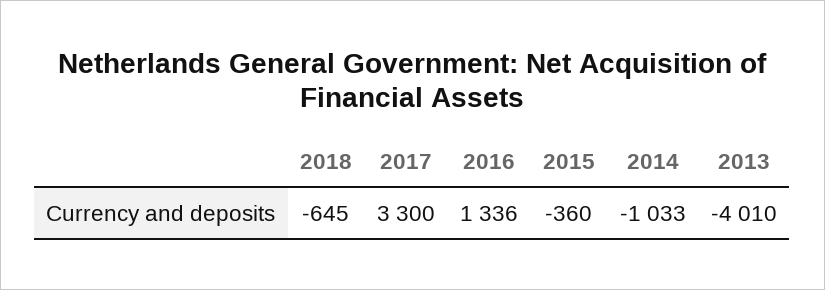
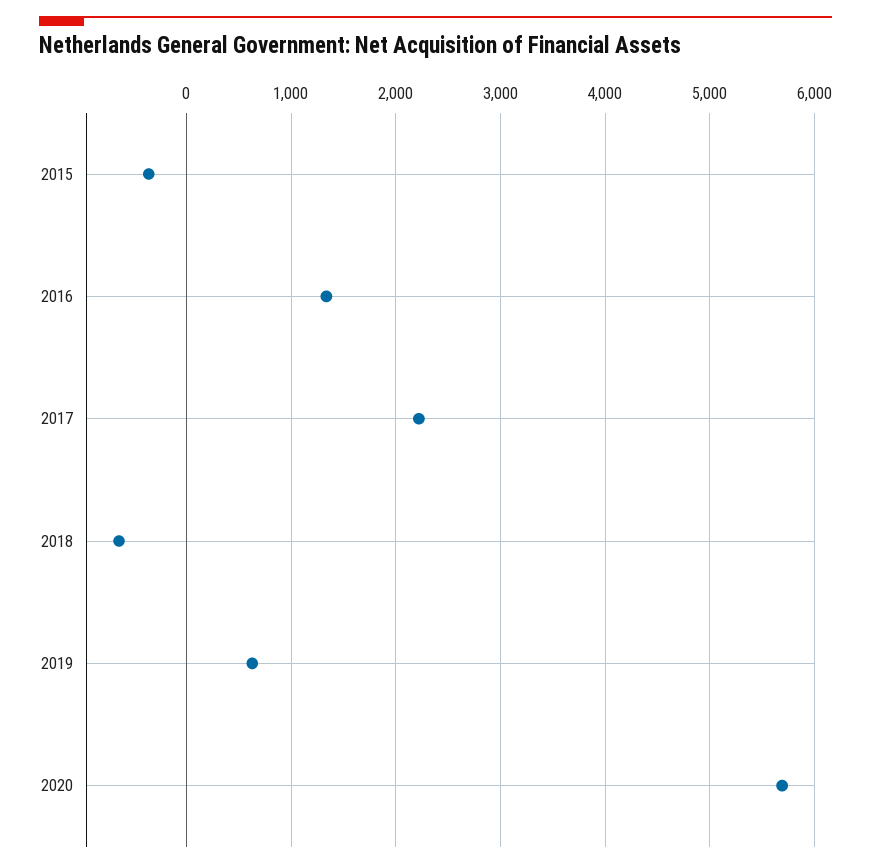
2017: 3300 -> 2200
2014: -1033 -> none
2013: -4010 -> none
2019: none -> 600
2020: none -> 5700

